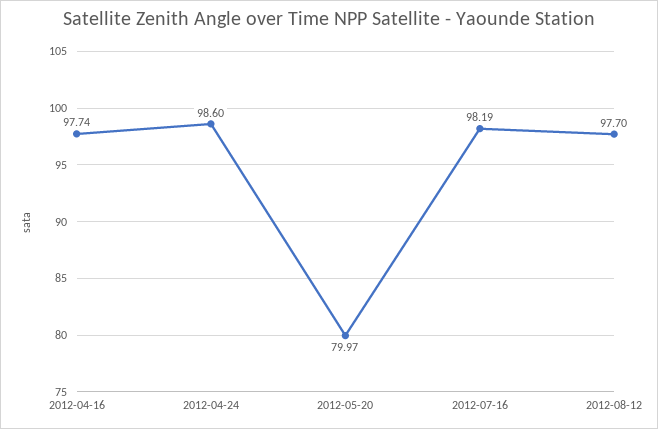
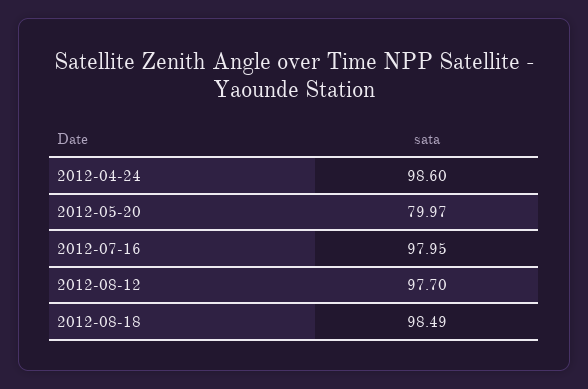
2012-04-16: 97.74 -> none
2012-07-16: 98.19 -> 97.95
2012-08-18: none -> 98.49

